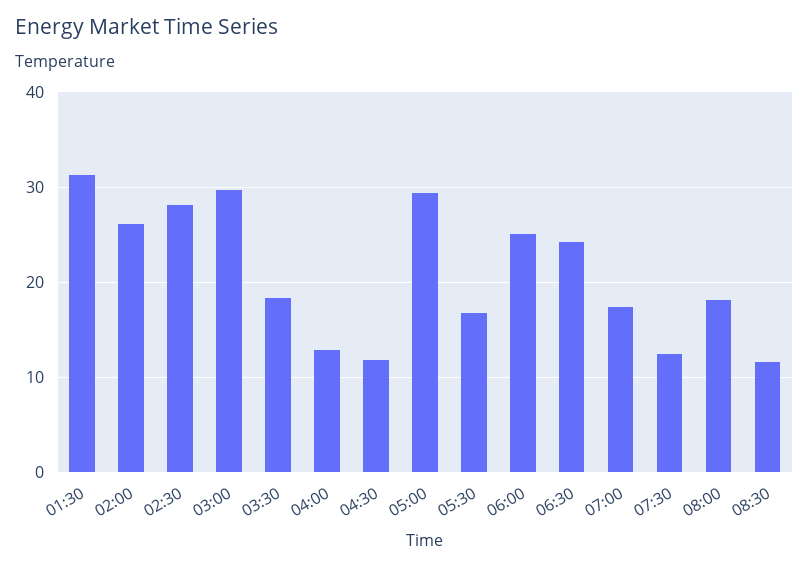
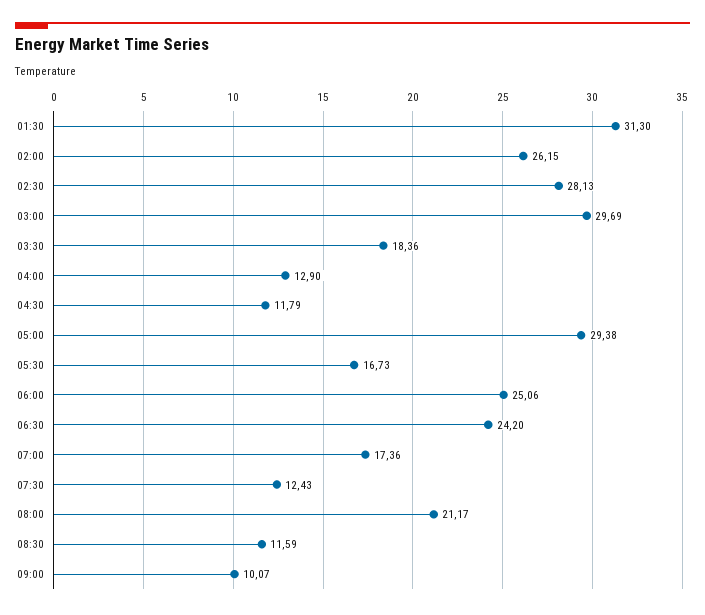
08:00: 18 -> 21.17
09:00: none -> 10.07

